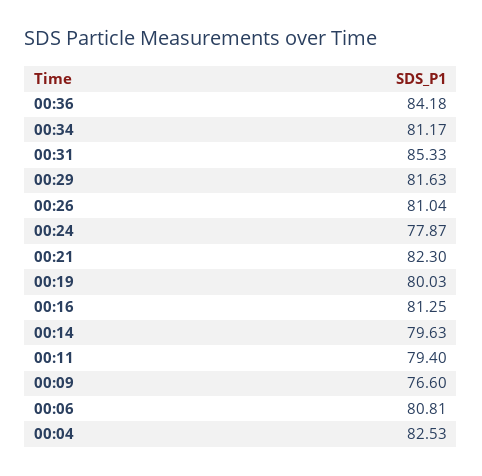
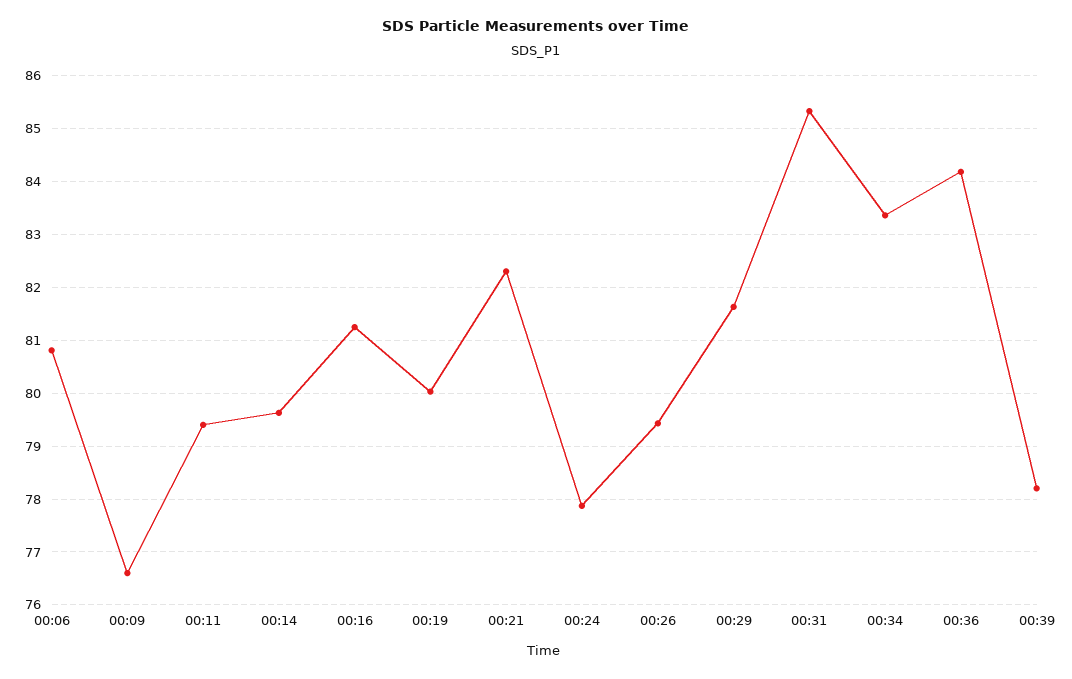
00:34: 81.17 -> 83.4
00:26: 81.04 -> 79.4
00:04: 82.53 -> none
00:39: none -> 78.2

